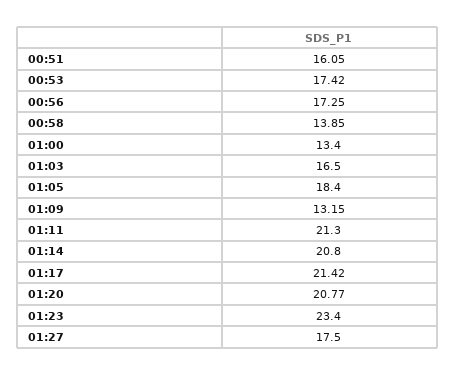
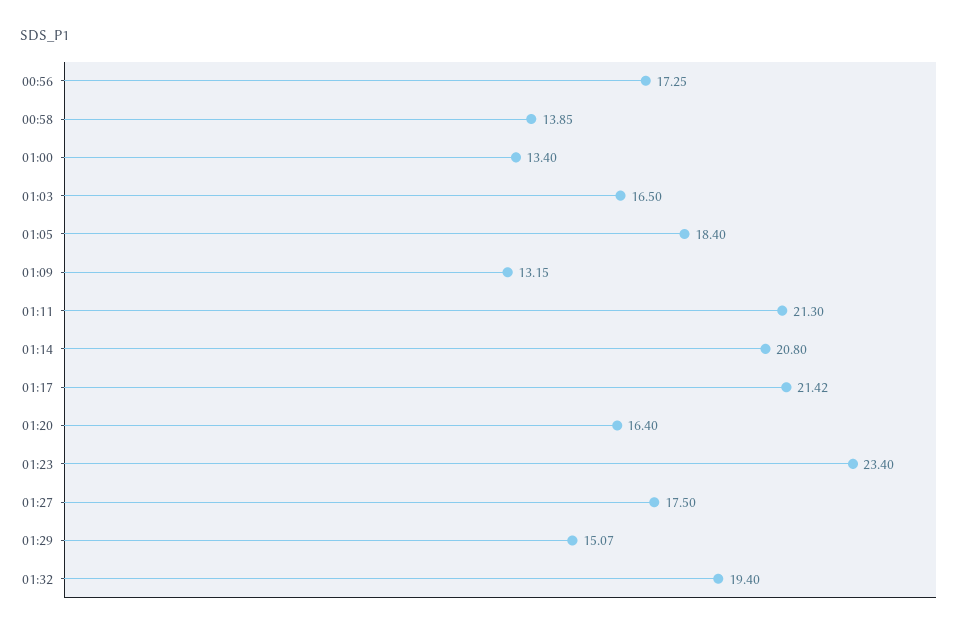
00:51: 16.05 -> none
00:53: 17.42 -> none
01:20: 20.77 -> 16.4
01:29: none -> 15.07
01:32: none -> 19.4

